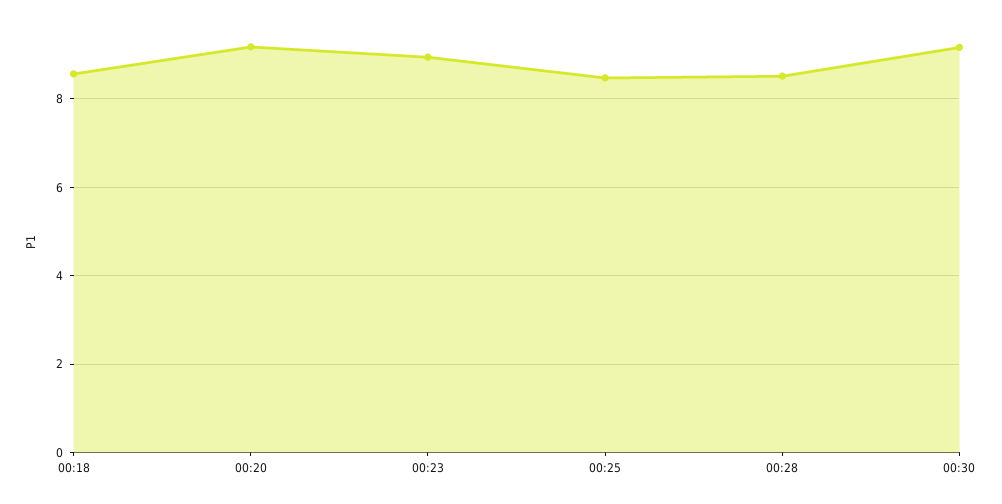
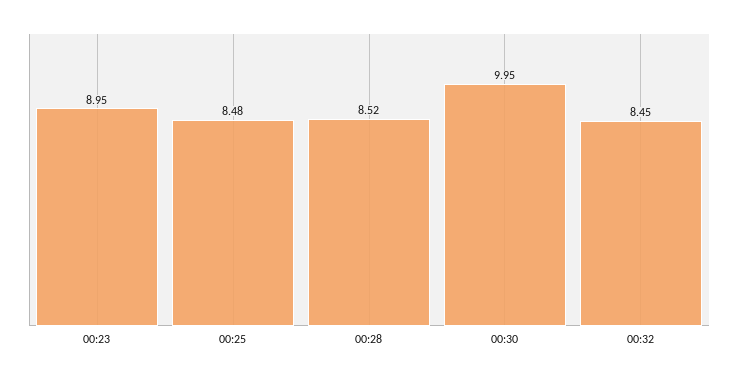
00:18: 8.6 -> none
00:20: 9.2 -> none
00:30: 9.2 -> 9.95
00:32: none -> 8.45

